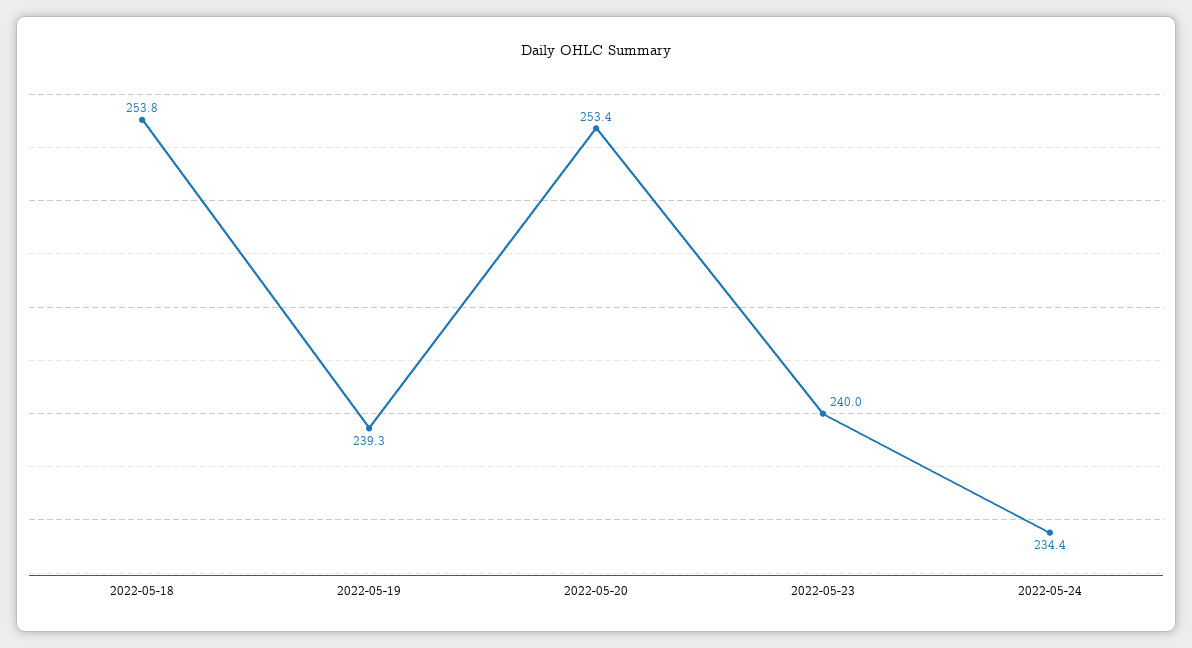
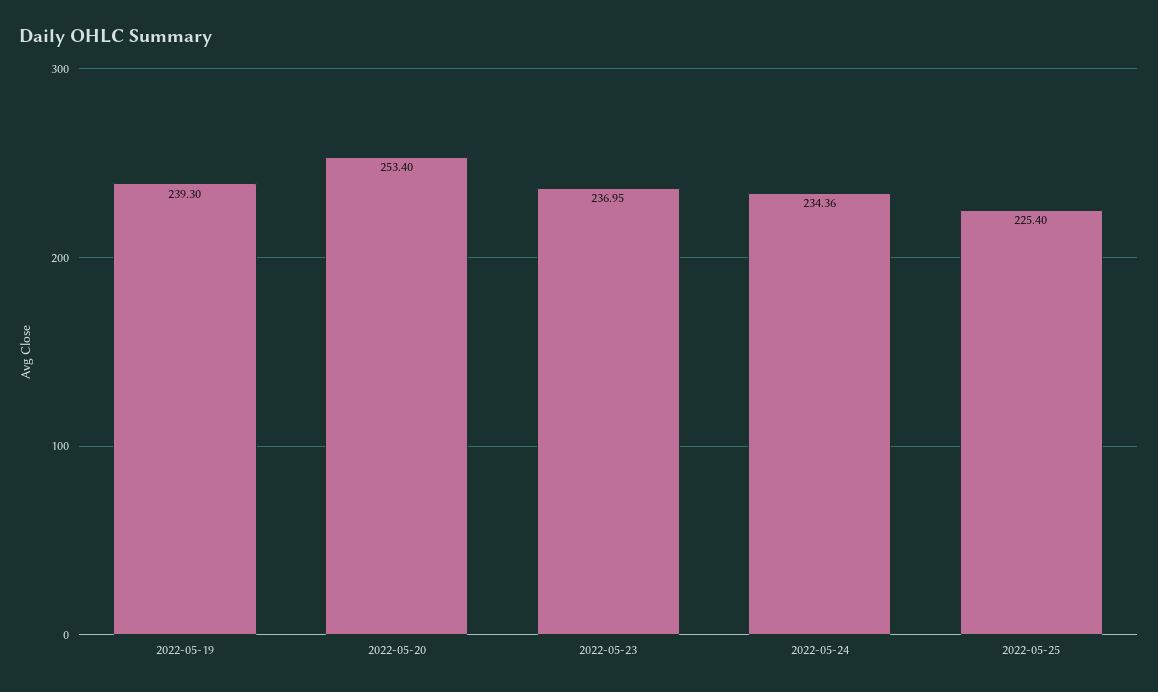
2022-05-18: 253.8 -> none
2022-05-23: 240 -> 236.95
2022-05-25: none -> 225.4

